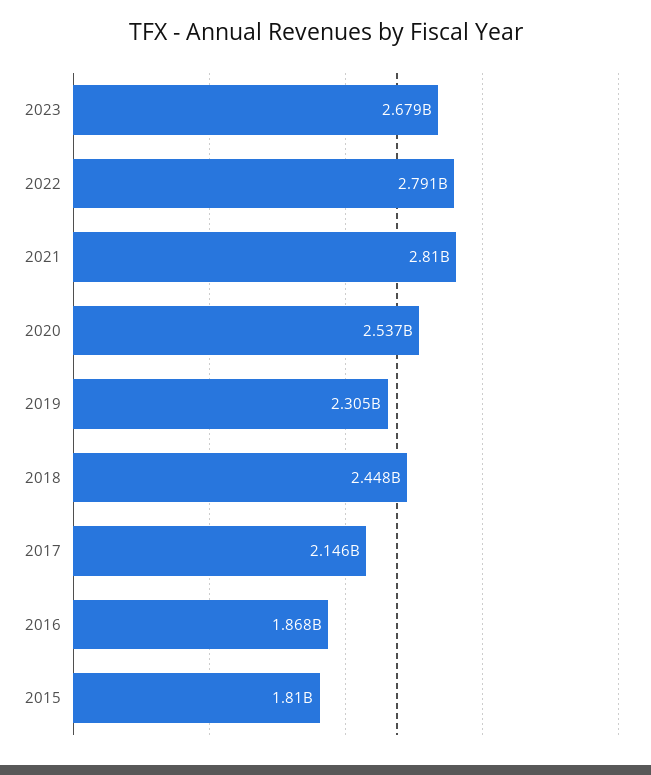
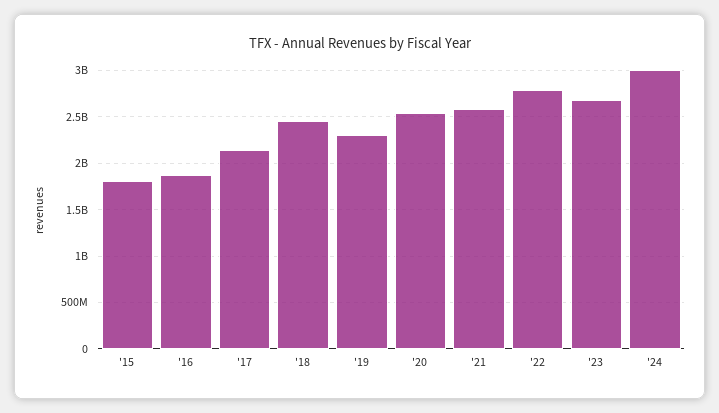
2021: 2810000000 -> 2600000000
'24: none -> 3000000000

